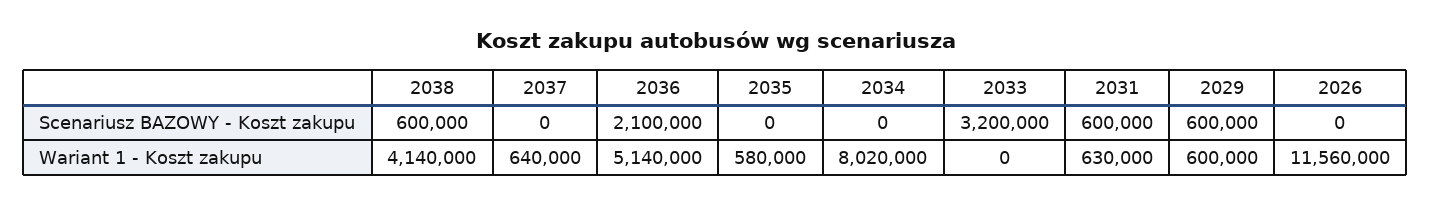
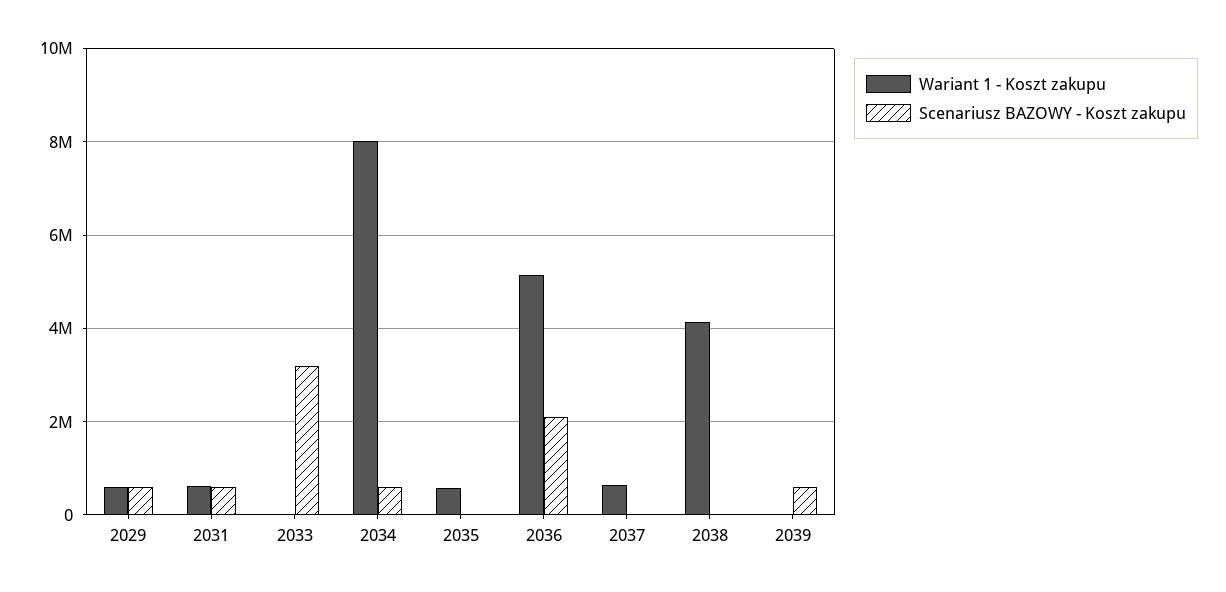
Scenariusz BAZOWY - Koszt zakupu, 2038: 600000 -> 0
Scenariusz BAZOWY - Koszt zakupu, 2034: 0 -> 600000
Scenariusz BAZOWY - Koszt zakupu, 2026: 0 -> none
Wariant 1 - Koszt zakupu, 2026: 11560000 -> none
Wariant 1 - Koszt zakupu, 2039: none -> 0
Scenariusz BAZOWY - Koszt zakupu, 2039: none -> 600000

